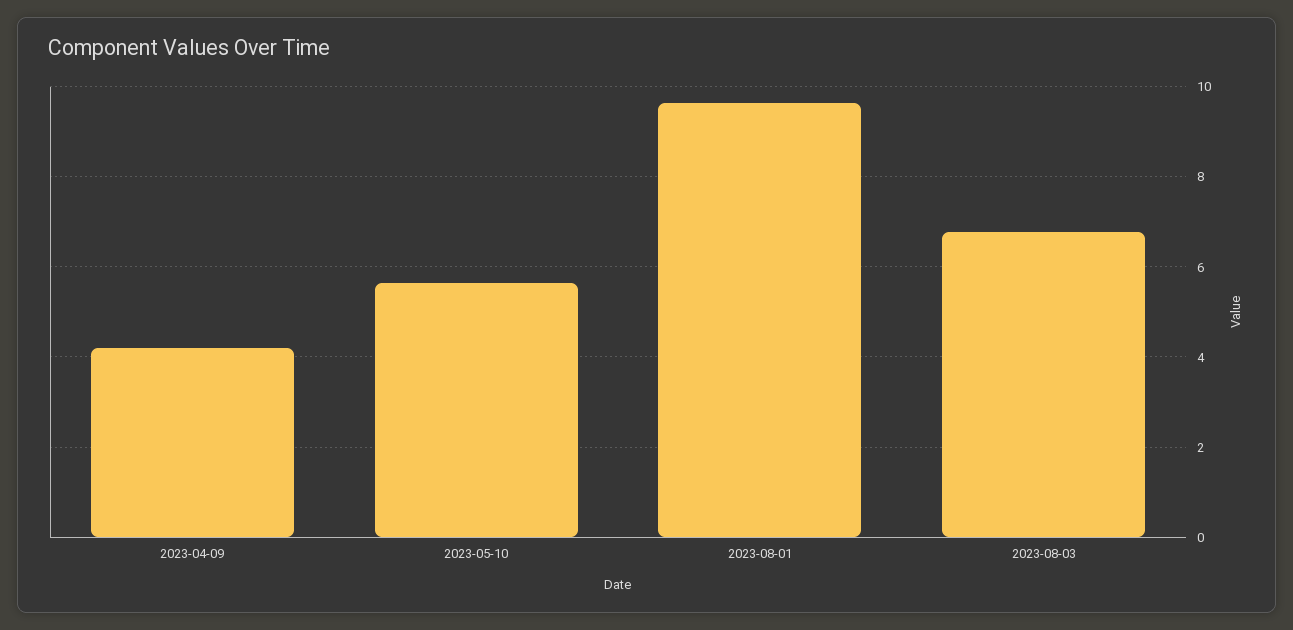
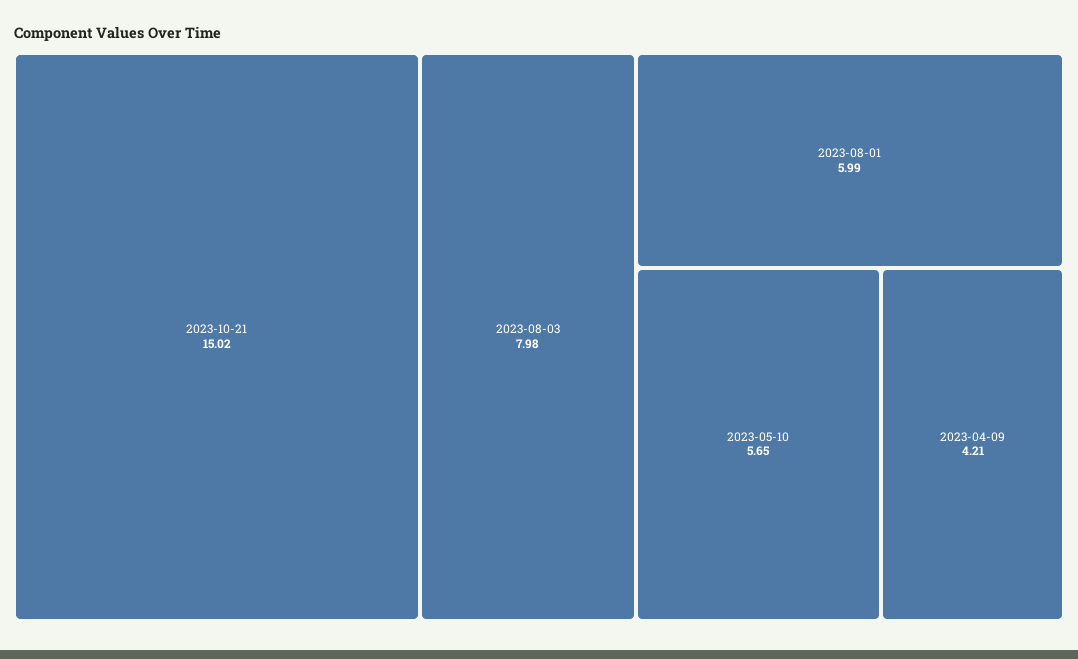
2023-08-01: 9.6 -> 5.99
2023-08-03: 6.8 -> 7.98
2023-10-21: none -> 15.02

